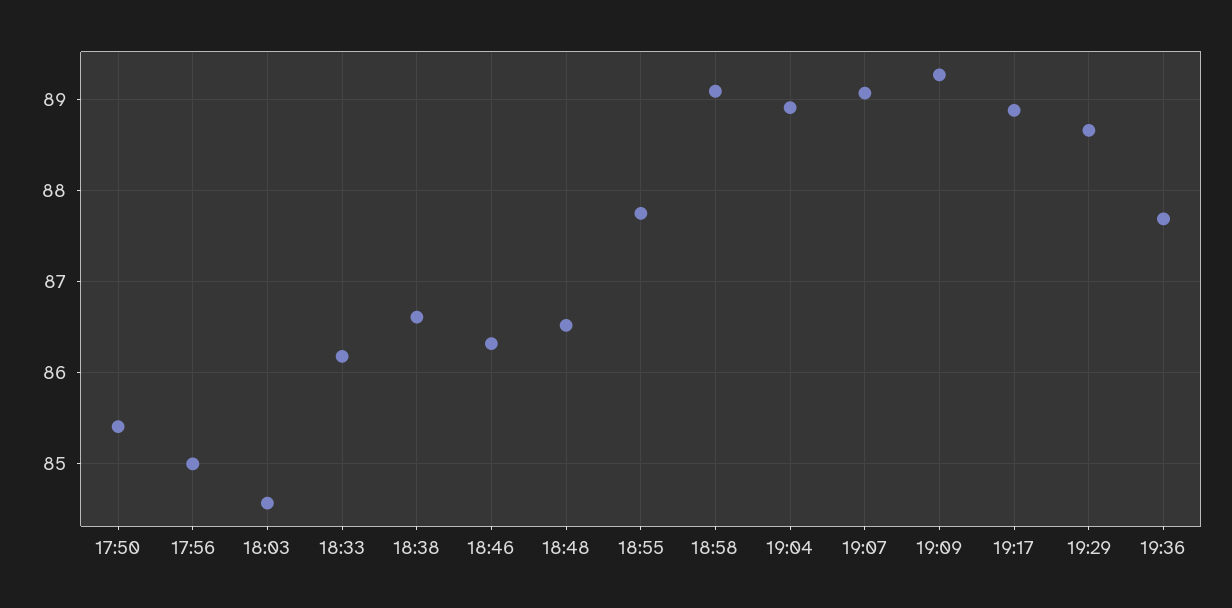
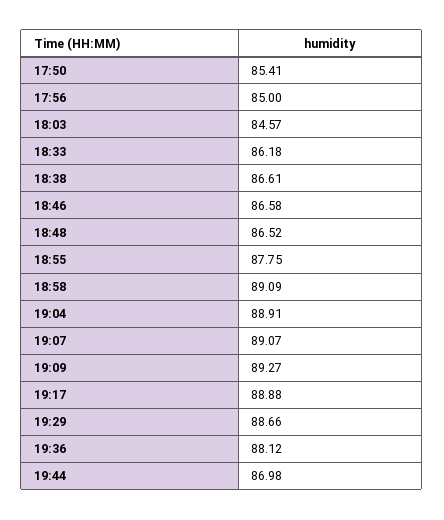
18:46: 86.3 -> 86.58
19:36: 87.7 -> 88.12
19:44: none -> 86.98

